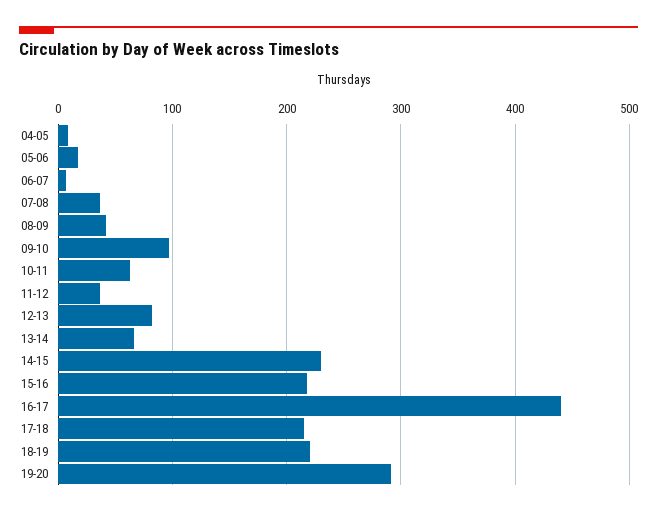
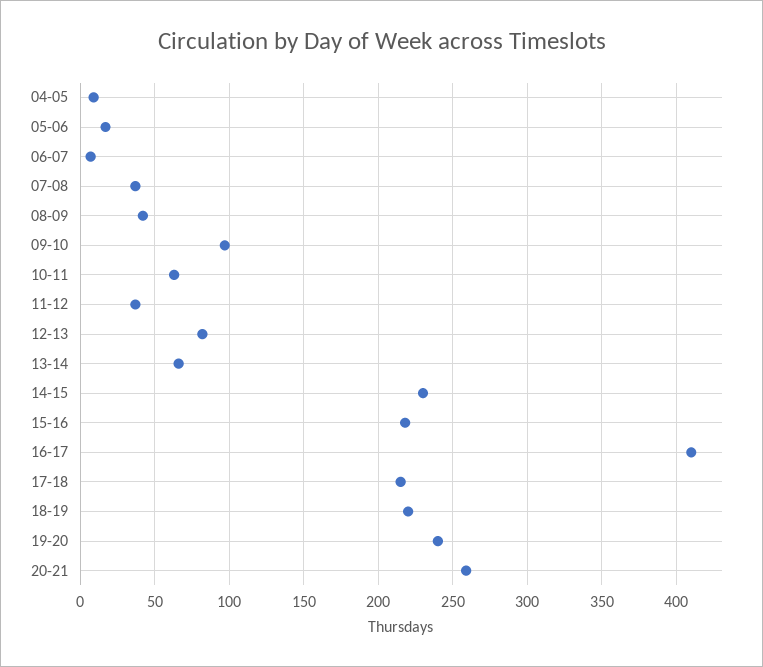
16-17: 440 -> 410
19-20: 290 -> 240
20-21: none -> 260

